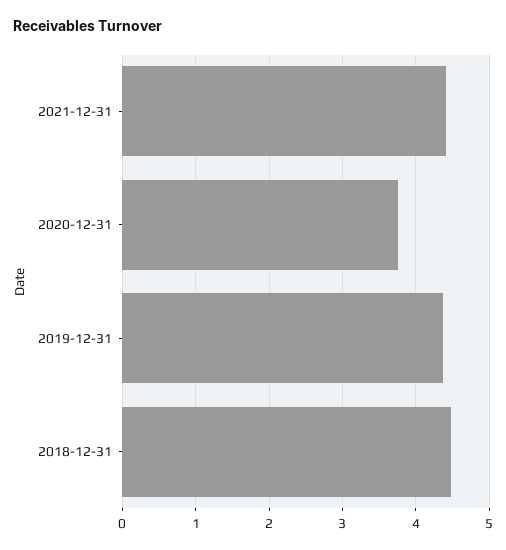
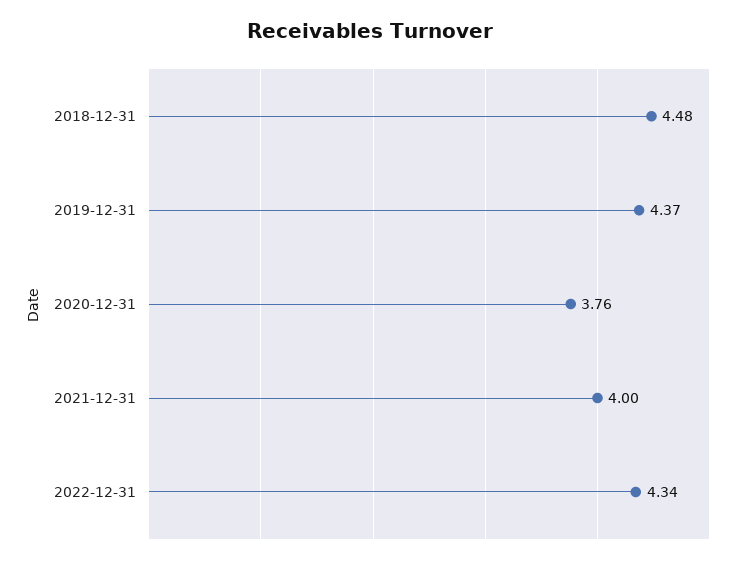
2021-12-31: 4.4 -> 4
2022-12-31: none -> 4.34

